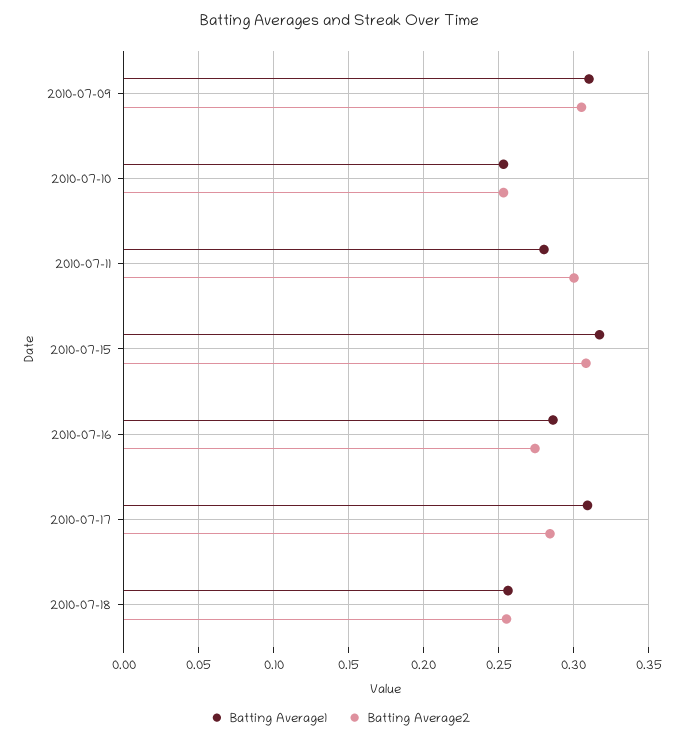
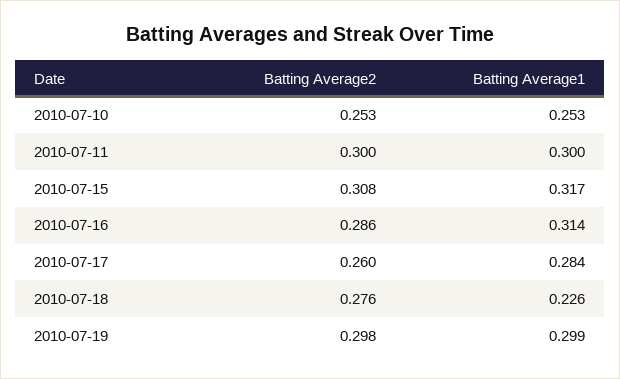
Batting Average1, 2010-07-09: 0.31 -> none
Batting Average2, 2010-07-09: 0.305 -> none
Batting Average1, 2010-07-11: 0.28 -> 0.3
Batting Average1, 2010-07-16: 0.285 -> 0.314
Batting Average2, 2010-07-16: 0.275 -> 0.286
Batting Average1, 2010-07-17: 0.31 -> 0.284
Batting Average2, 2010-07-17: 0.285 -> 0.26
Batting Average1, 2010-07-18: 0.255 -> 0.226
Batting Average2, 2010-07-18: 0.255 -> 0.276
Batting Average2, 2010-07-19: none -> 0.298
Batting Average1, 2010-07-19: none -> 0.299

